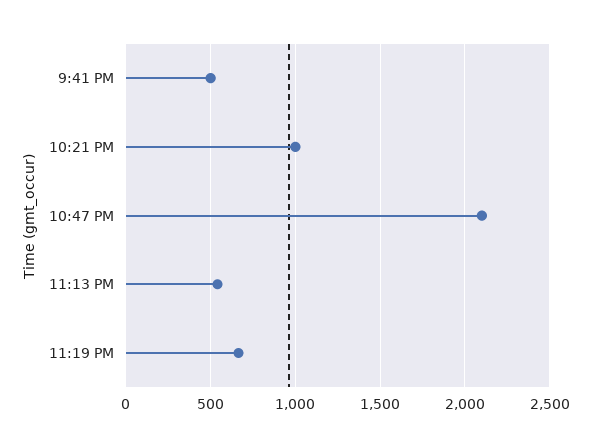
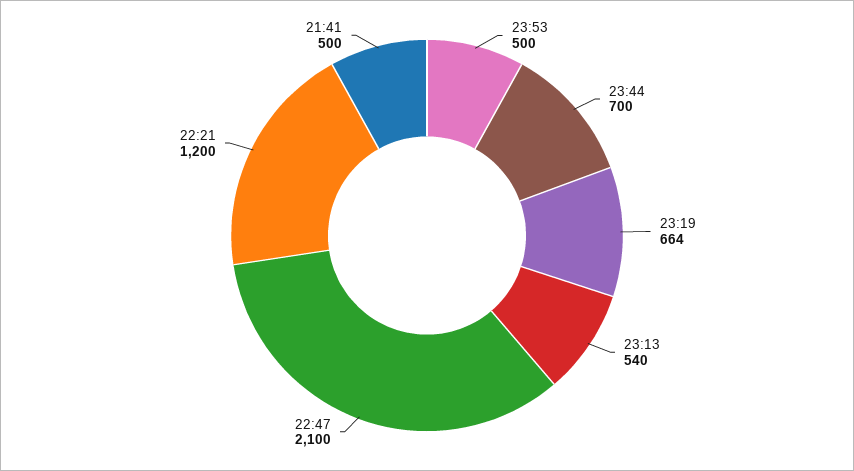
10:21 PM: 1000 -> 1200
23:53: none -> 500
23:44: none -> 700

